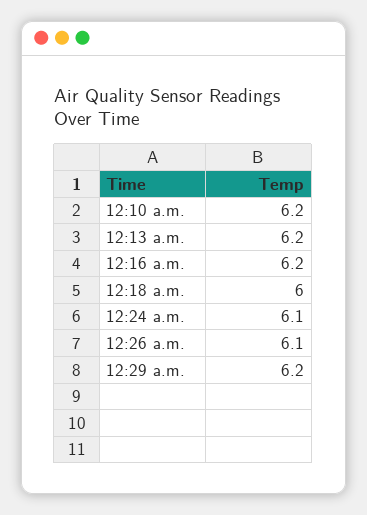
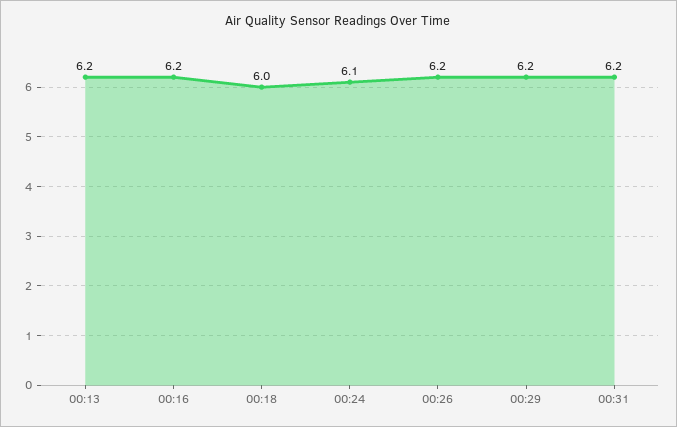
12:10 a.m.: 6.2 -> none
12:26 a.m.: 6.1 -> 6.2
00:31: none -> 6.2

